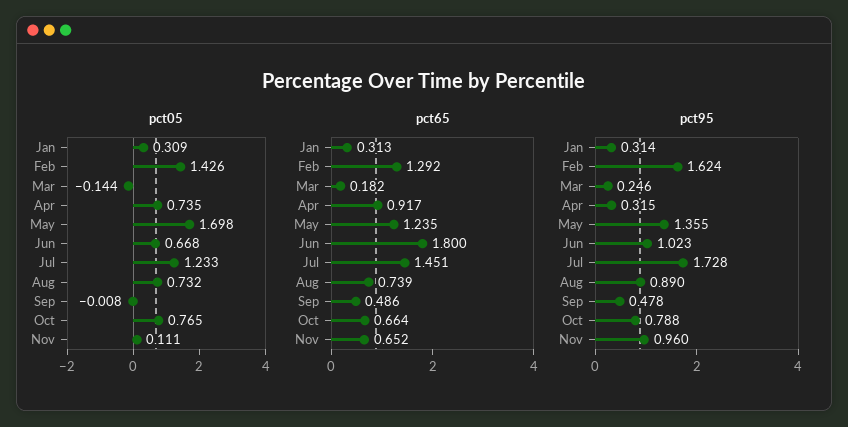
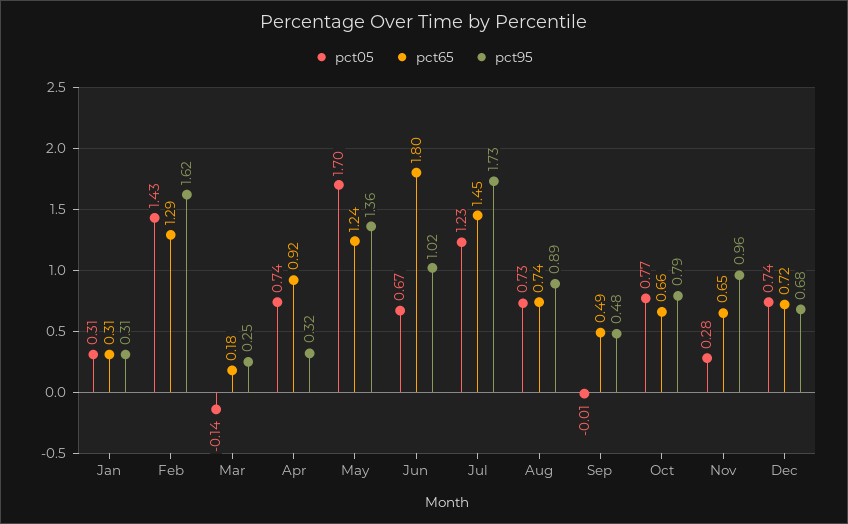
pct05, Nov: 0.111 -> 0.28
pct05, Dec: none -> 0.74
pct65, Dec: none -> 0.72
pct95, Dec: none -> 0.68

